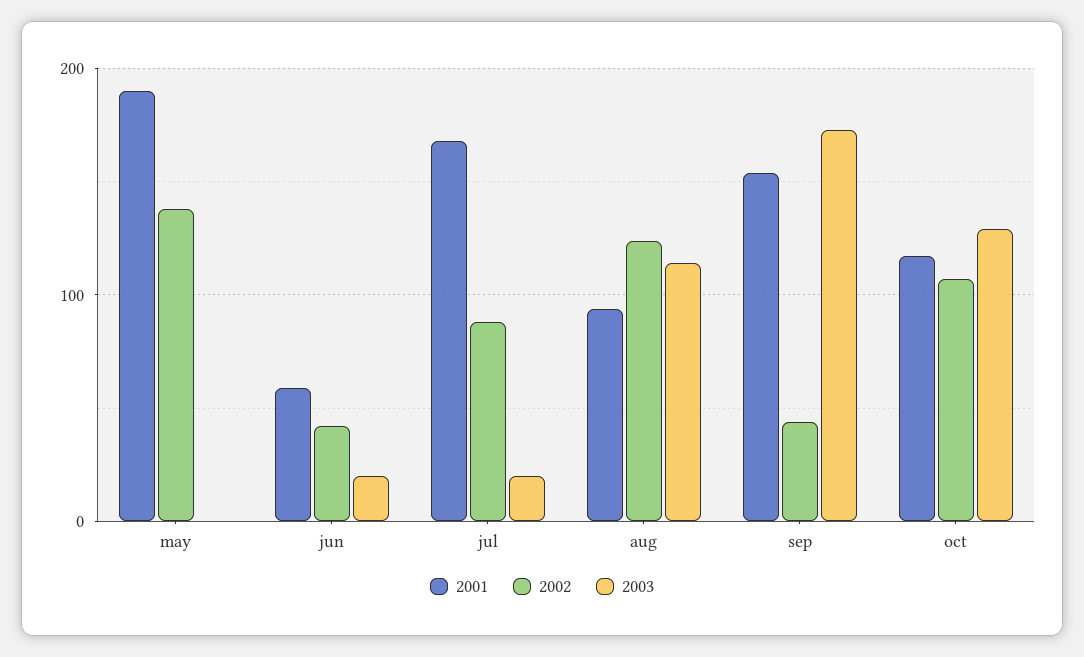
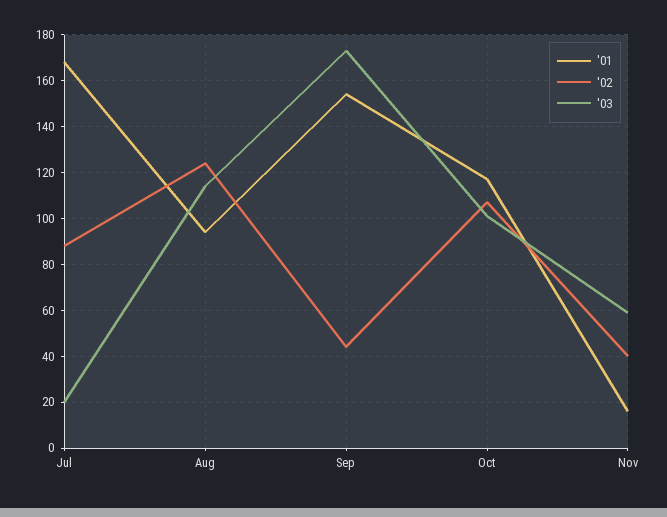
2001, may: 190 -> none
2002, may: 140 -> none
2003, may: 0 -> none
2001, jun: 60 -> none
2002, jun: 40 -> none
2003, jun: 20 -> none
2003, oct: 130 -> 100
2001, Nov: none -> 15
2002, Nov: none -> 40
2003, Nov: none -> 60

